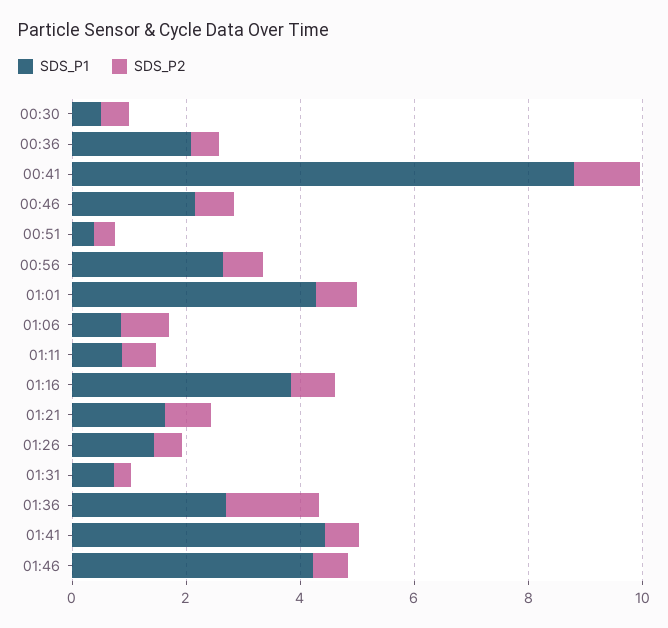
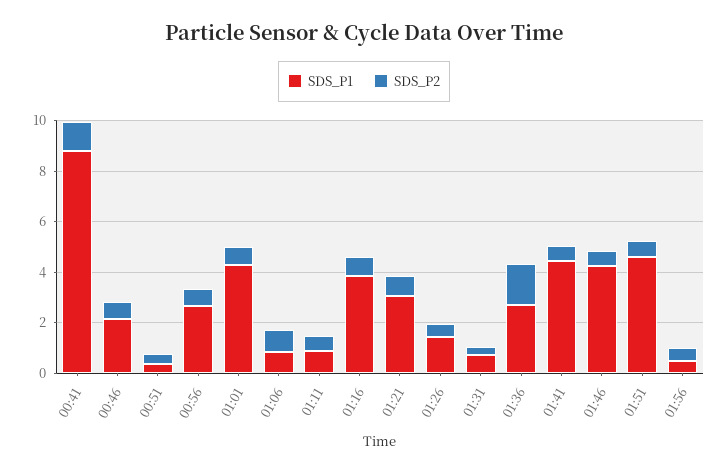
SDS_P1, 00:30: 0.5 -> none
SDS_P2, 00:30: 0.5 -> none
SDS_P1, 00:36: 2 -> none
SDS_P2, 00:36: 0.5 -> none
SDS_P1, 01:21: 1.5 -> 3
SDS_P1, 01:51: none -> 4.5
SDS_P2, 01:51: none -> 0.5
SDS_P1, 01:56: none -> 0.5
SDS_P2, 01:56: none -> 0.5

